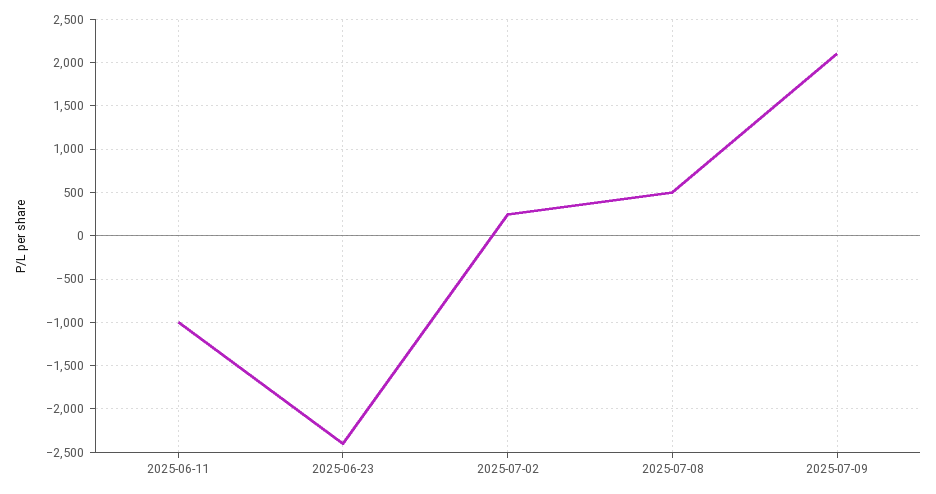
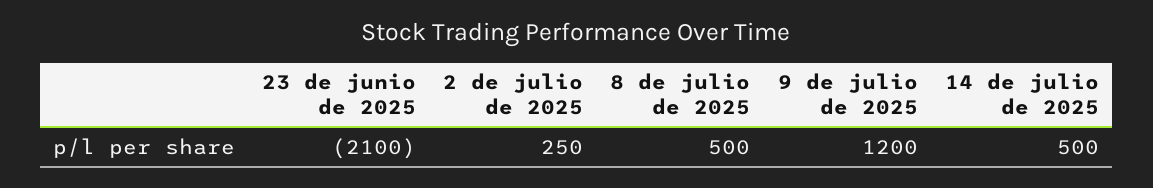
2025-06-11: -1000 -> none
2025-06-23: -2400 -> -2100
2025-07-09: 2100 -> 1200
14 de julio de 2025: none -> 500

